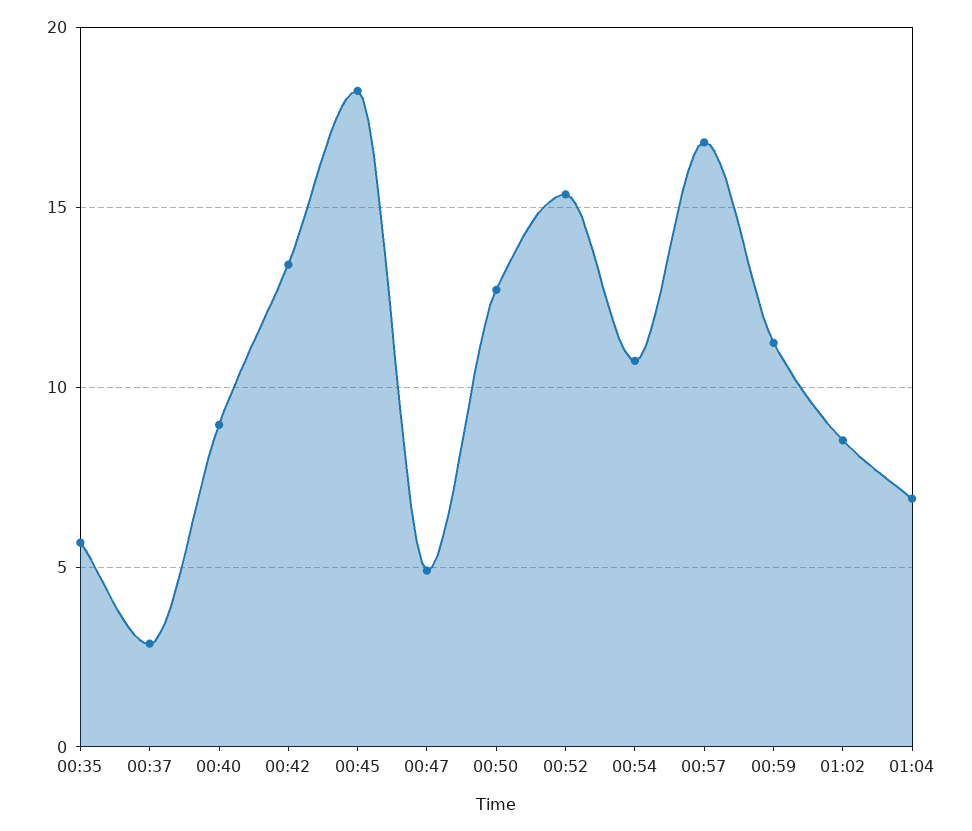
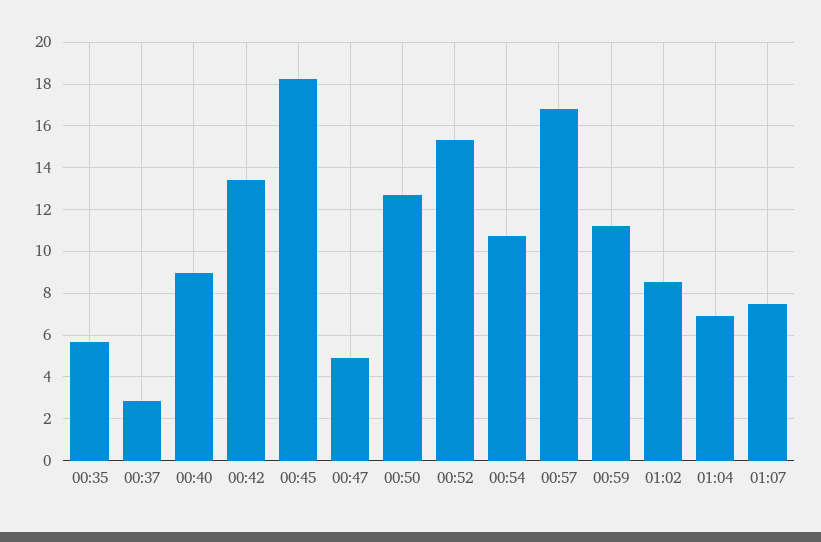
01:07: none -> 7.5

